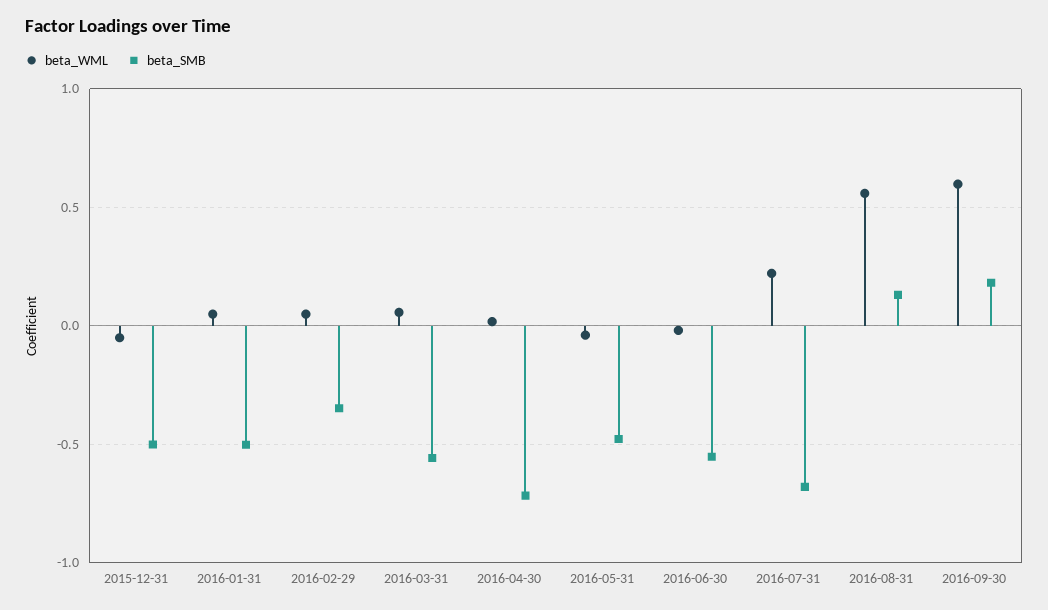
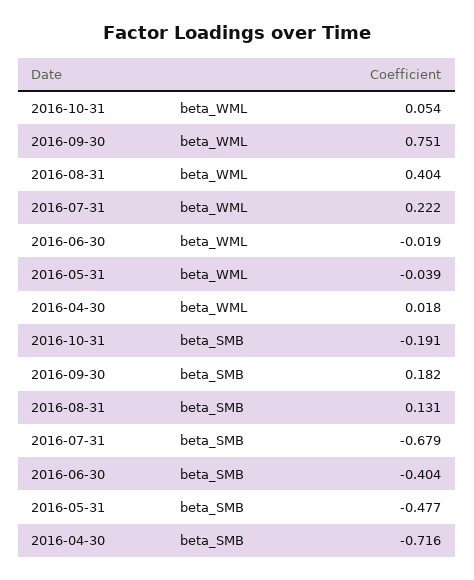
beta_WML, 2015-12-31: -0.05 -> none
beta_SMB, 2015-12-31: -0.5 -> none
beta_WML, 2016-01-31: 0.05 -> none
beta_SMB, 2016-01-31: -0.5 -> none
beta_WML, 2016-02-29: 0.05 -> none
beta_SMB, 2016-02-29: -0.35 -> none
beta_WML, 2016-03-31: 0.05 -> none
beta_SMB, 2016-03-31: -0.55 -> none
beta_SMB, 2016-06-30: -0.55 -> -0.404
beta_WML, 2016-08-31: 0.55 -> 0.404
beta_WML, 2016-09-30: 0.6 -> 0.751
beta_WML, 2016-10-31: none -> 0.054
beta_SMB, 2016-10-31: none -> -0.191

